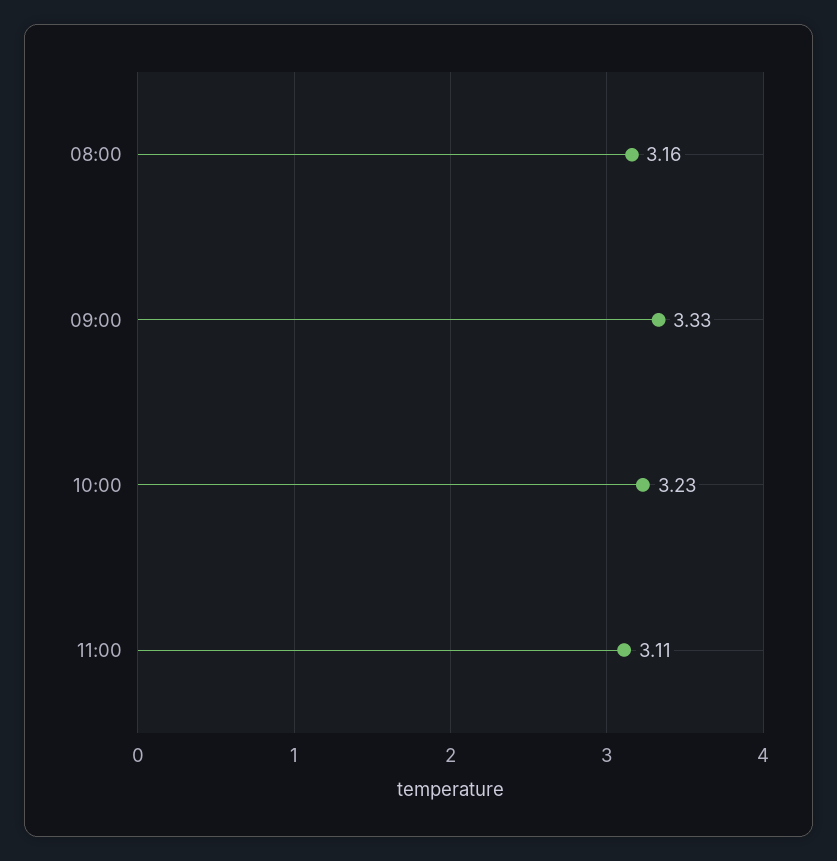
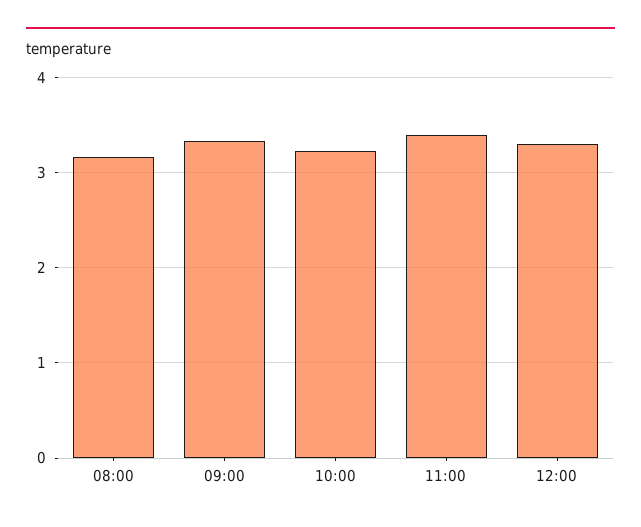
11:00: 3.11 -> 3.4
12:00: none -> 3.3

